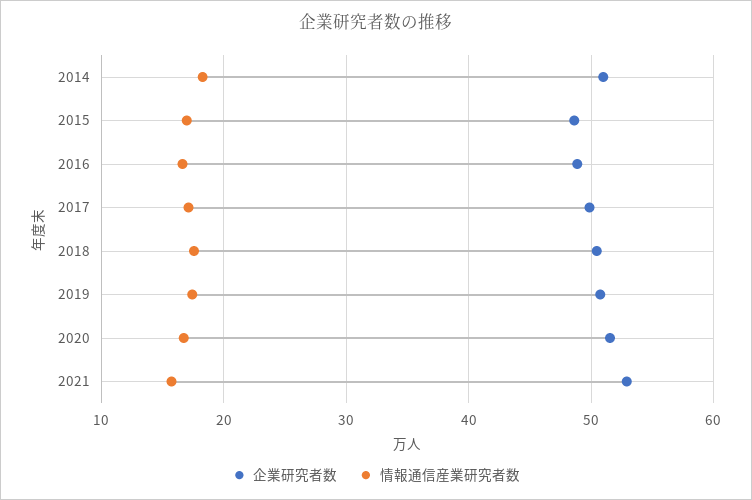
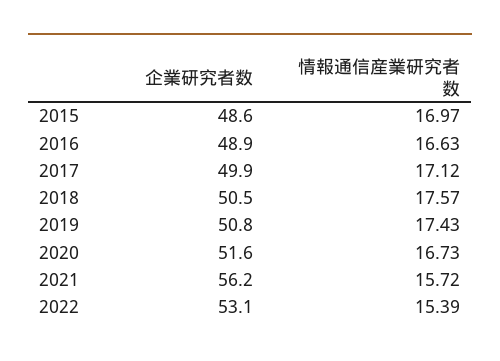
企業研究者数, 2014: 51 -> none
情報通信産業研究者数, 2014: 18 -> none
企業研究者数, 2021: 53 -> 56.2
企業研究者数, 2022: none -> 53.1
情報通信産業研究者数, 2022: none -> 15.39

